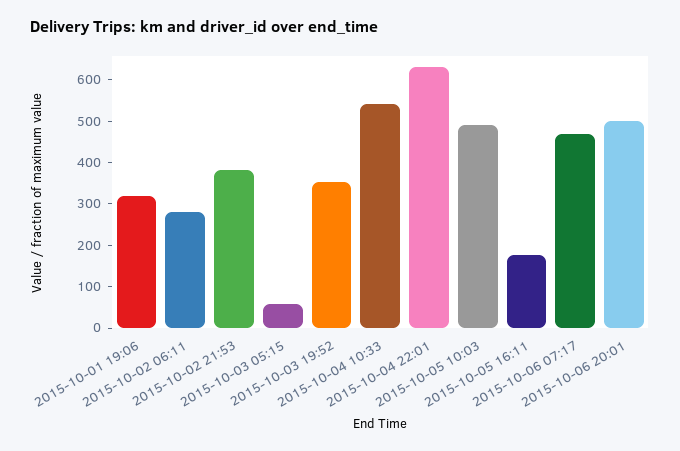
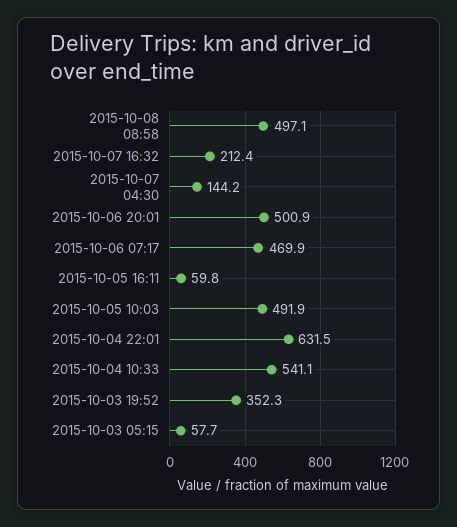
2015-10-01 19:06: 320 -> none
2015-10-02 06:11: 280 -> none
2015-10-02 21:53: 380 -> none
2015-10-05 16:11: 180 -> 59.8
2015-10-08 08:58: none -> 497.1
2015-10-07 16:32: none -> 212.4
2015-10-07 04:30: none -> 144.2

